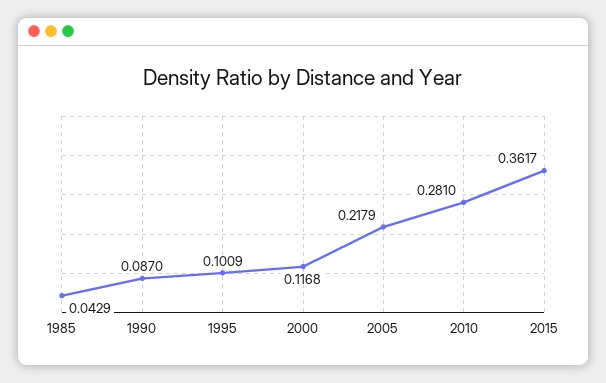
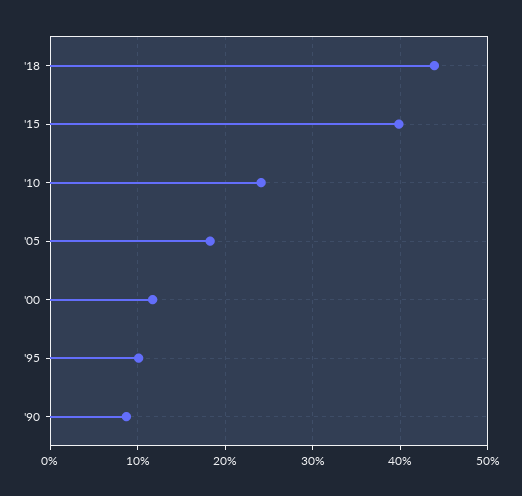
1985: 0.0429 -> none
2005: 0.2179 -> 0.18
2010: 0.281 -> 0.24
2015: 0.3617 -> 0.4
'18: none -> 0.44

